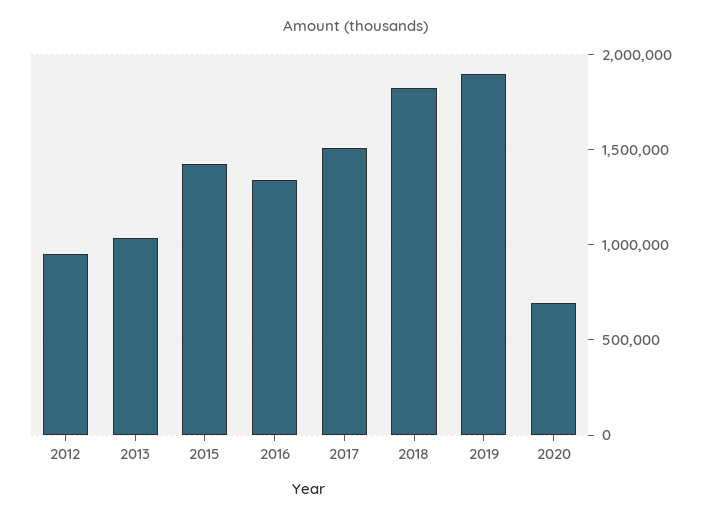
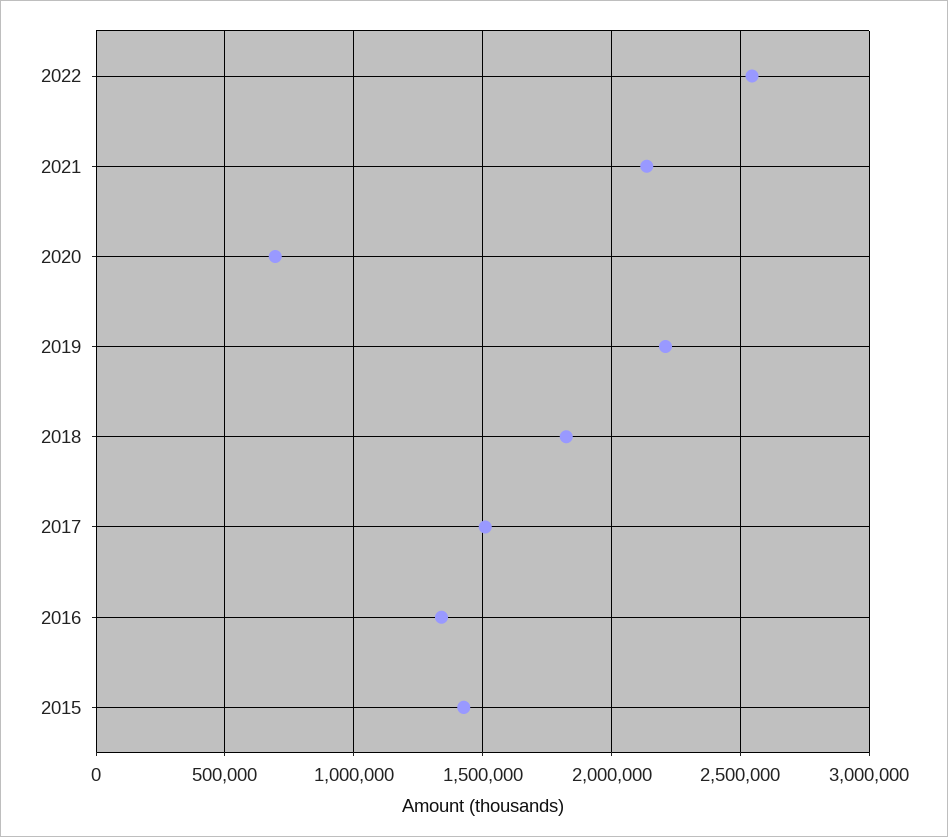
2012: 950000 -> none
2013: 1050000 -> none
2019: 1900000 -> 2200000
2022: none -> 2550000
2021: none -> 2150000

